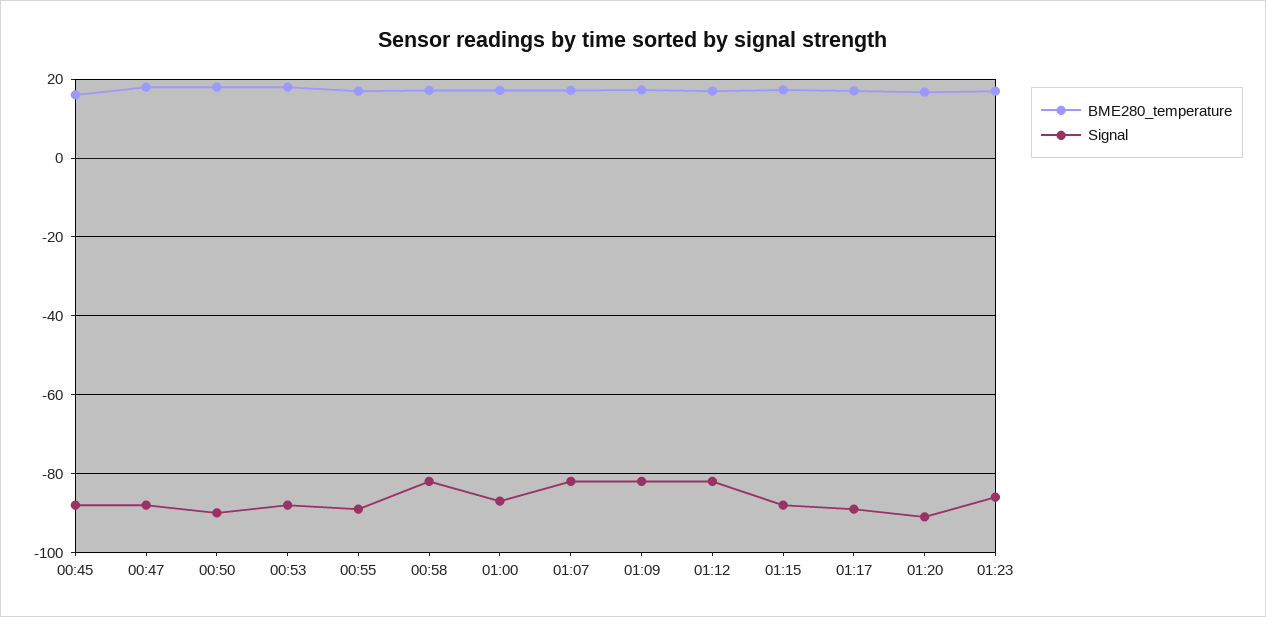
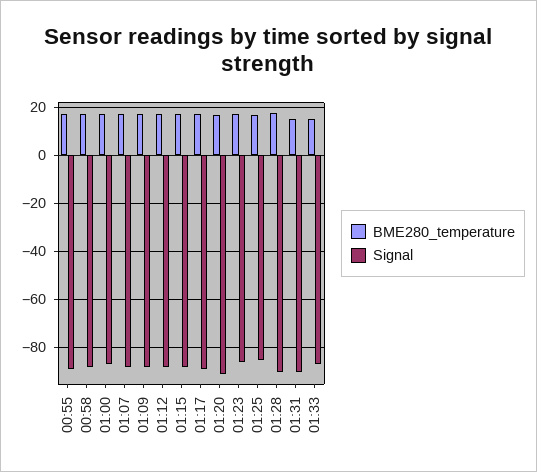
BME280_temperature, 00:45: 16 -> none
Signal, 00:45: -88 -> none
BME280_temperature, 00:47: 18 -> none
Signal, 00:47: -88 -> none
BME280_temperature, 00:50: 18 -> none
Signal, 00:50: -90 -> none
BME280_temperature, 00:53: 18 -> none
Signal, 00:53: -88 -> none
Signal, 00:58: -82 -> -87.5
Signal, 01:07: -82 -> -87.5
Signal, 01:09: -82 -> -87.5
Signal, 01:12: -82 -> -87.5
BME280_temperature, 01:25: none -> 17.5
Signal, 01:25: none -> -85
BME280_temperature, 01:28: none -> 17.5
Signal, 01:28: none -> -90
BME280_temperature, 01:31: none -> 15
Signal, 01:31: none -> -90
BME280_temperature, 01:33: none -> 15
Signal, 01:33: none -> -87.5

